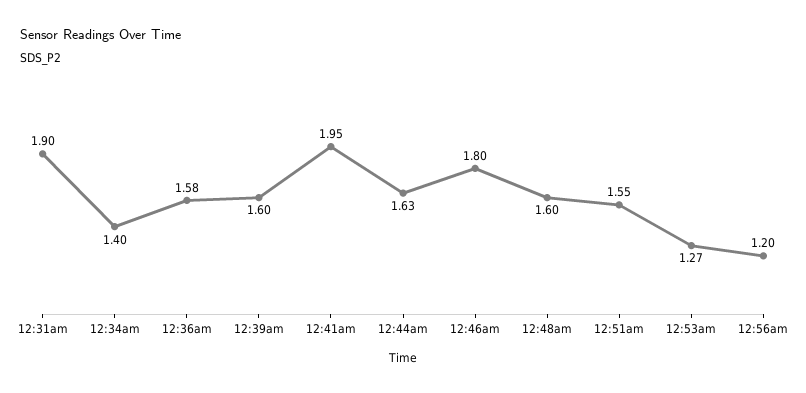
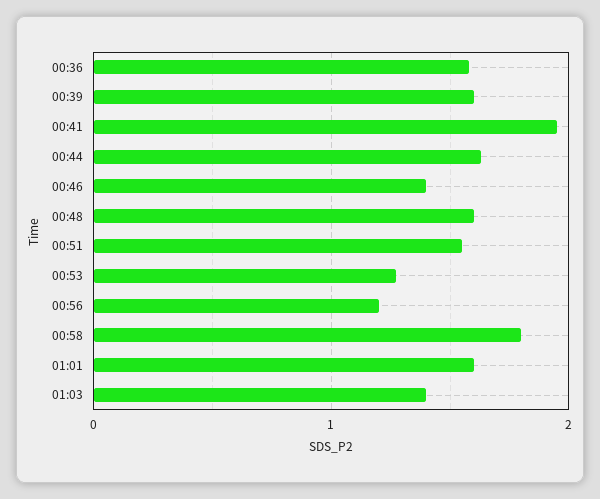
12:31am: 1.9 -> none
12:34am: 1.4 -> none
12:46am: 1.8 -> 1.4
00:58: none -> 1.8
01:01: none -> 1.6
01:03: none -> 1.4

